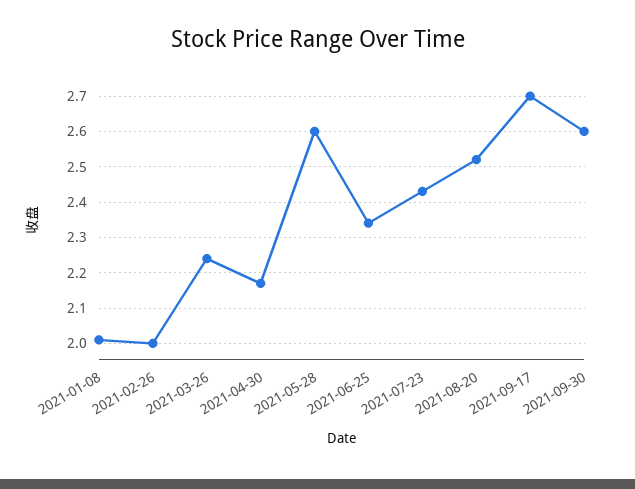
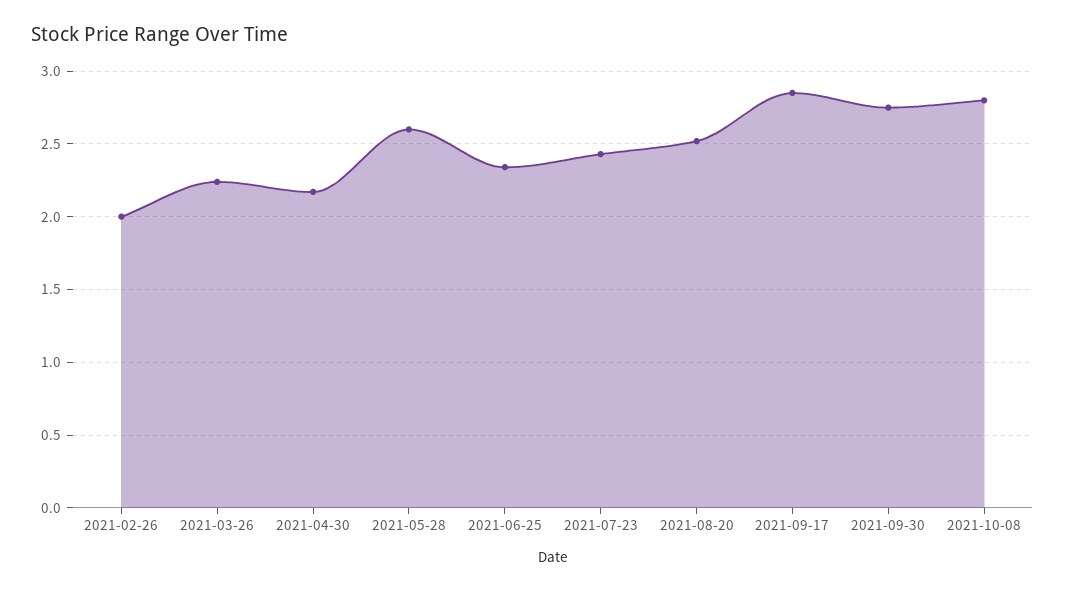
2021-01-08: 2 -> none
2021-09-17: 2.7 -> 2.85
2021-09-30: 2.6 -> 2.75
2021-10-08: none -> 2.8

